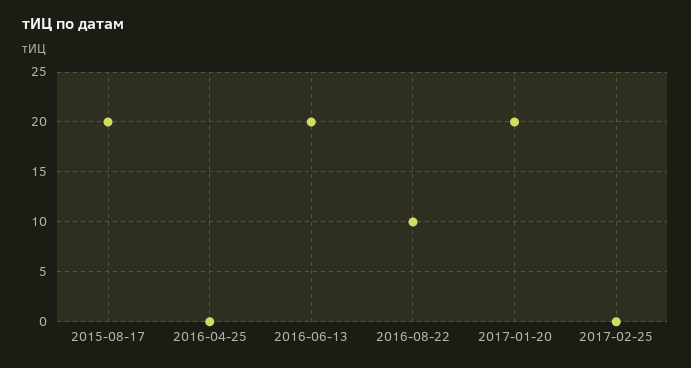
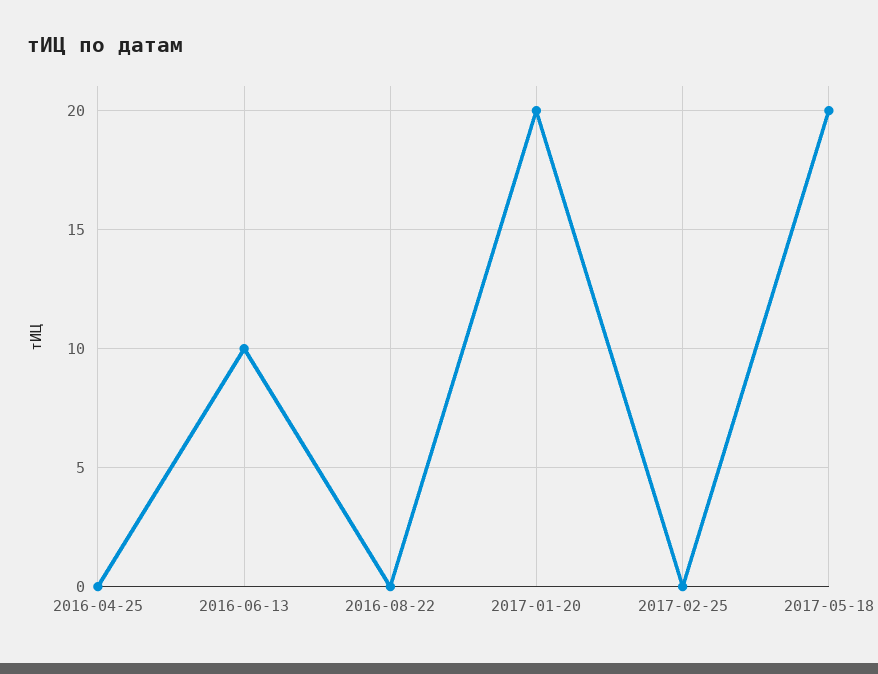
2015-08-17: 20 -> none
2016-06-13: 20 -> 10
2016-08-22: 10 -> 0
2017-05-18: none -> 20

